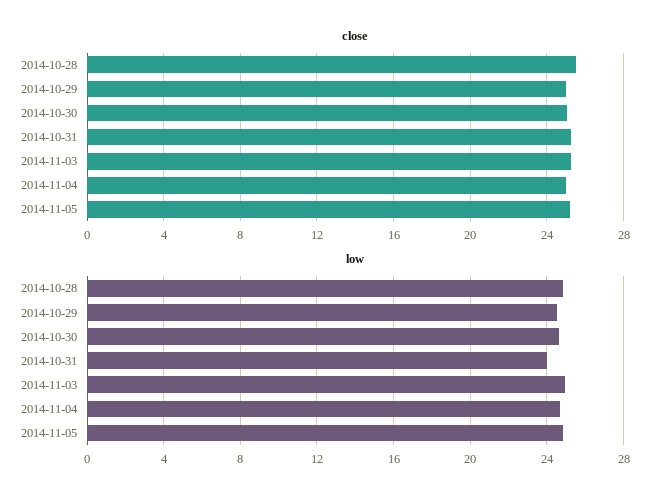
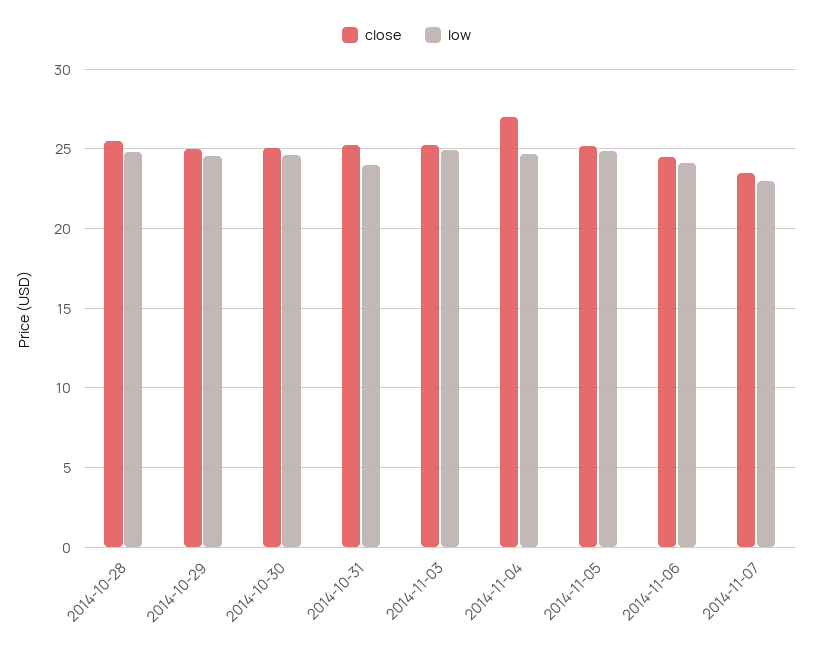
close, 2014-11-04: 25 -> 27
close, 2014-11-06: none -> 24.5
low, 2014-11-06: none -> 24
close, 2014-11-07: none -> 23.5
low, 2014-11-07: none -> 23

